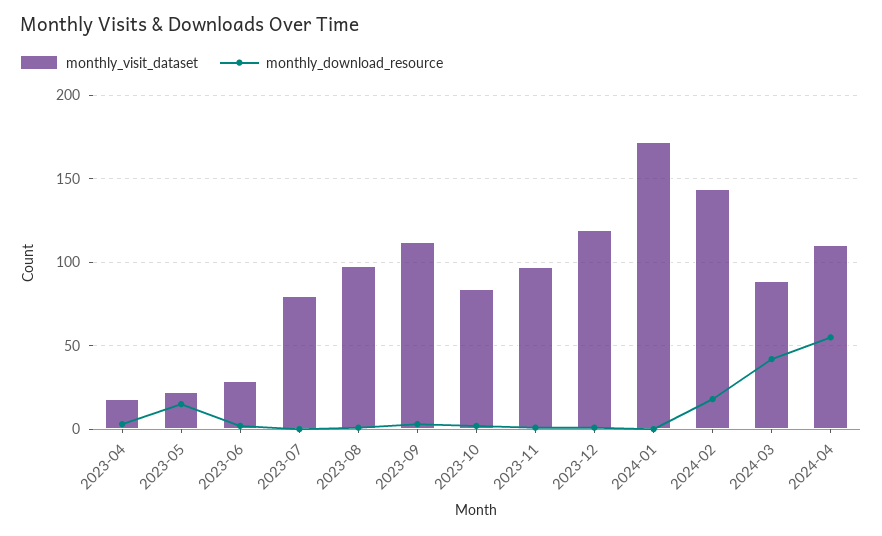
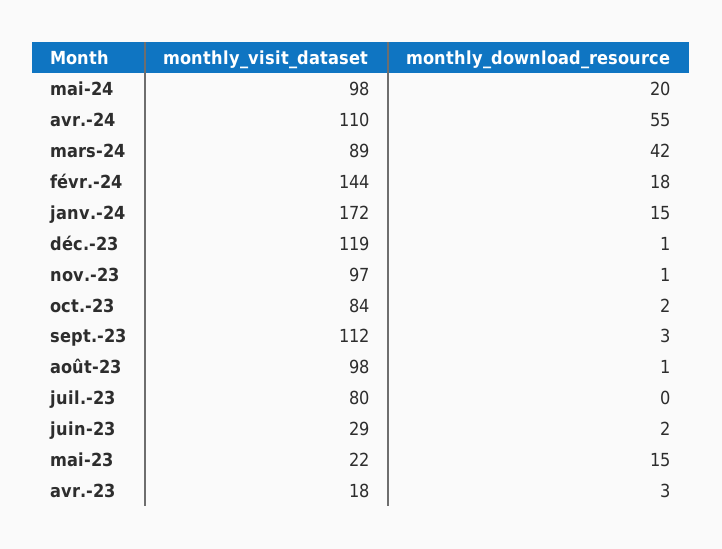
monthly_download_resource, 2024-01: 0 -> 15
monthly_visit_dataset, mai-24: none -> 98
monthly_download_resource, mai-24: none -> 20

